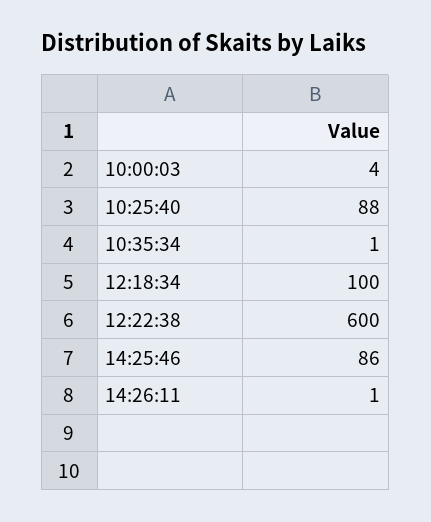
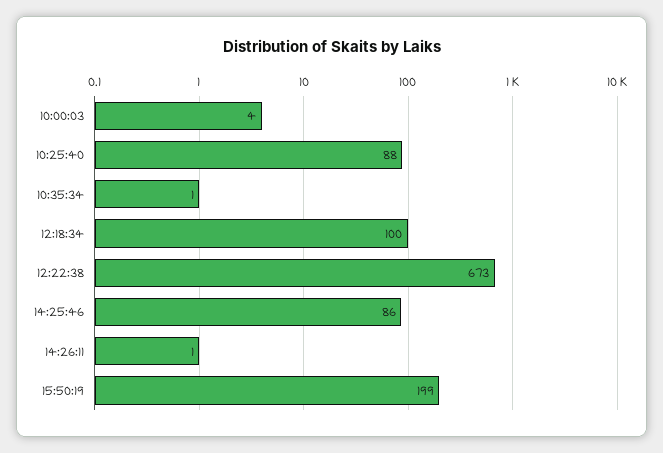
12:22:38: 600 -> 673
15:50:19: none -> 199

